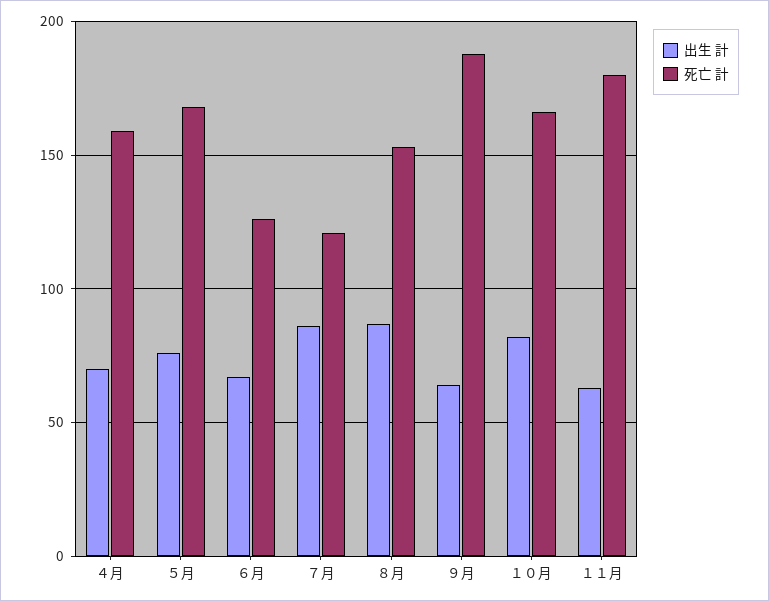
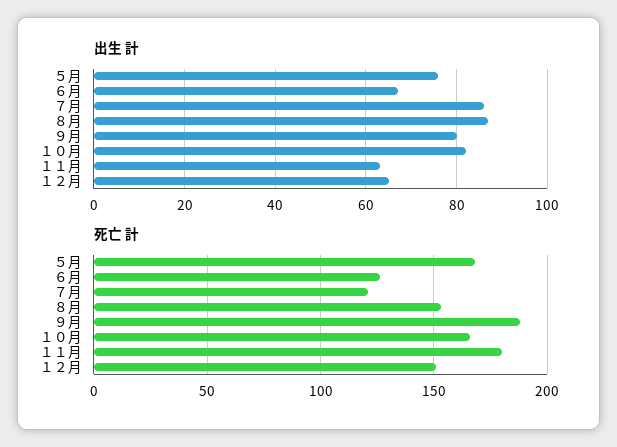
出生 計, ４月: 70 -> none
死亡 計, ４月: 160 -> none
出生 計, ９月: 65 -> 80
出生 計, １２月: none -> 65
死亡 計, １２月: none -> 150

